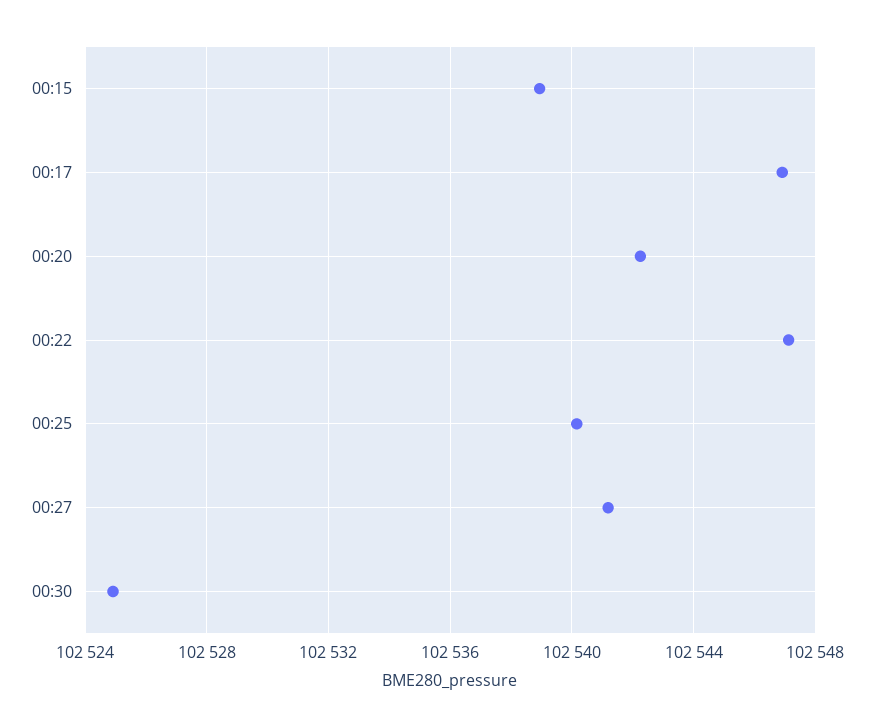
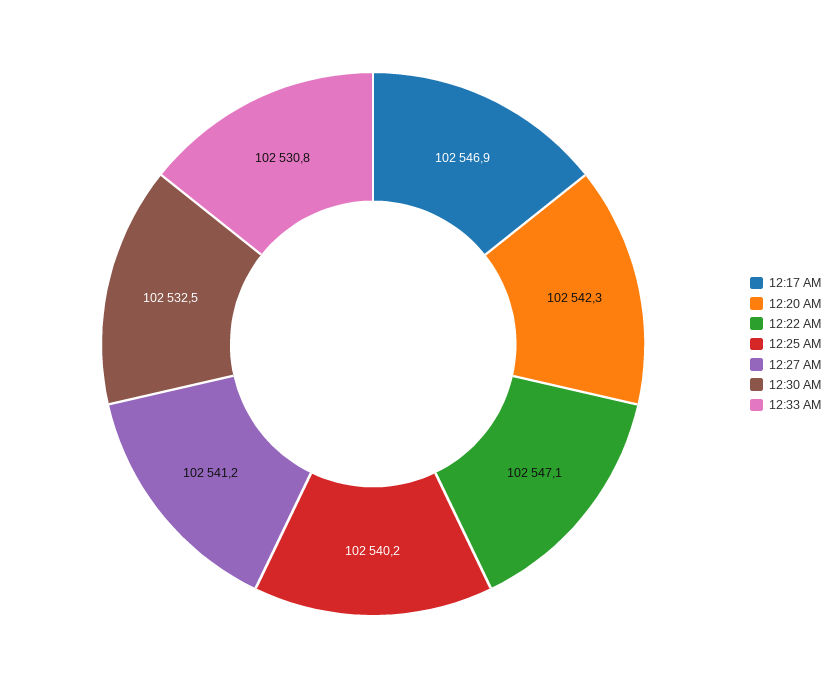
00:15: 102539 -> none
00:30: 102525 -> 102532.5
12:33 AM: none -> 102530.8

